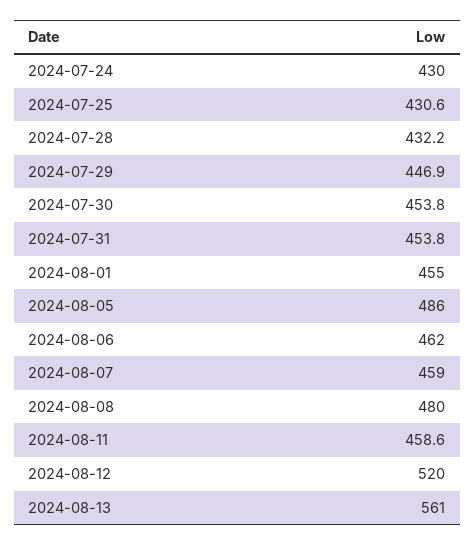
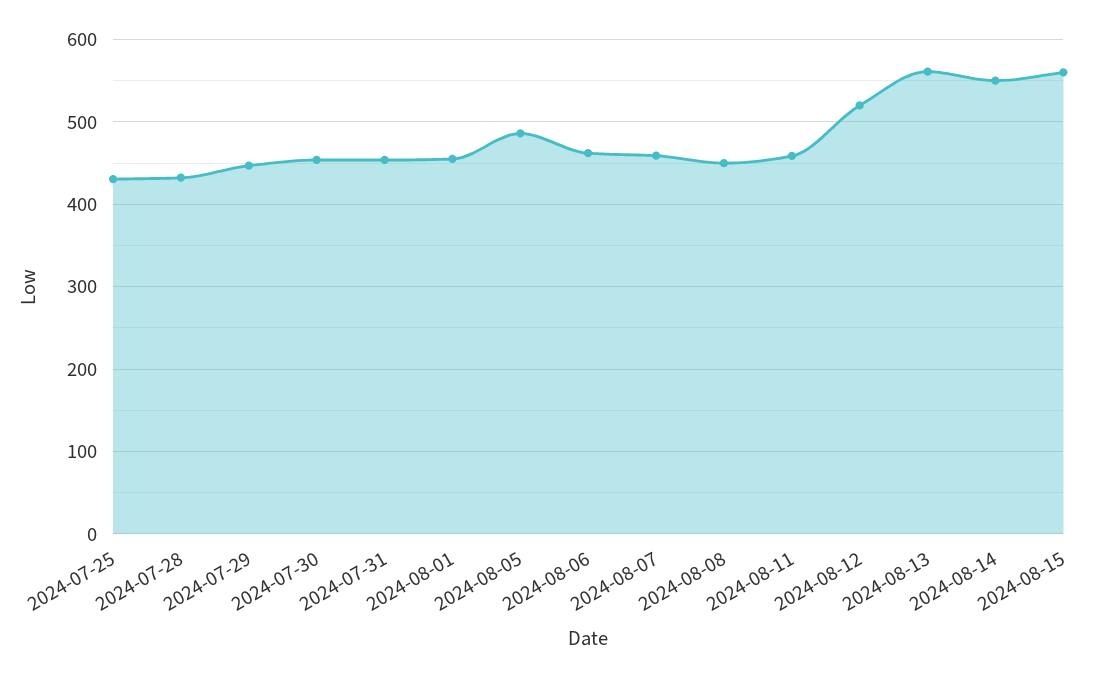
2024-07-24: 430 -> none
2024-08-08: 480 -> 450
2024-08-14: none -> 550
2024-08-15: none -> 560

